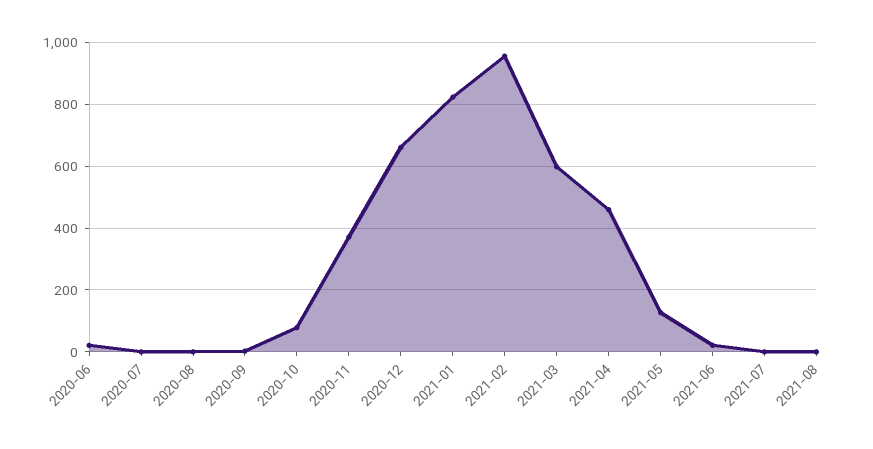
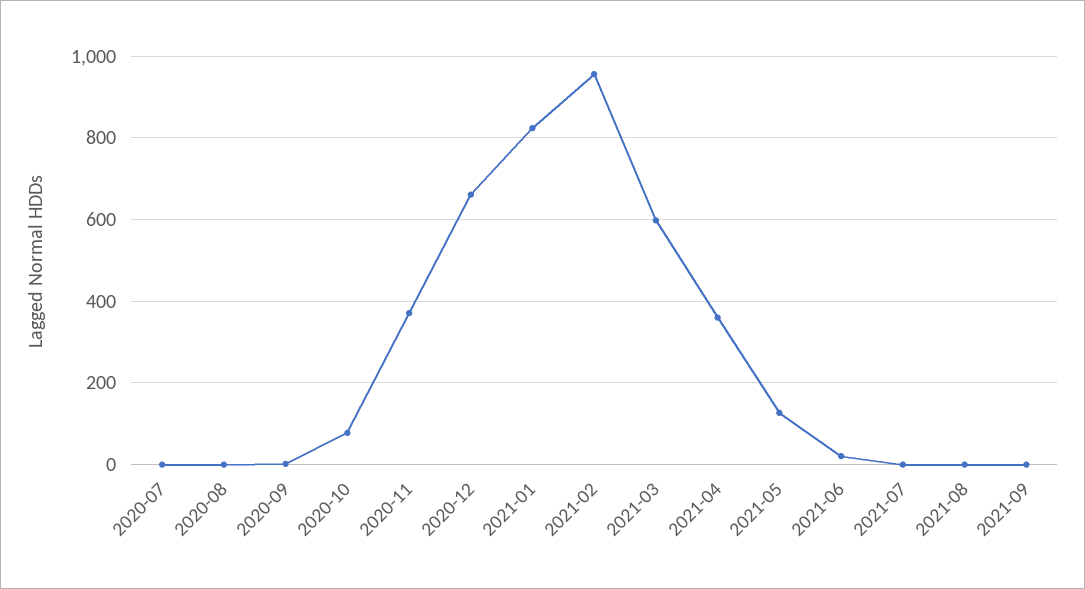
2020-06: 20 -> none
2021-04: 460 -> 360
2021-09: none -> 0

